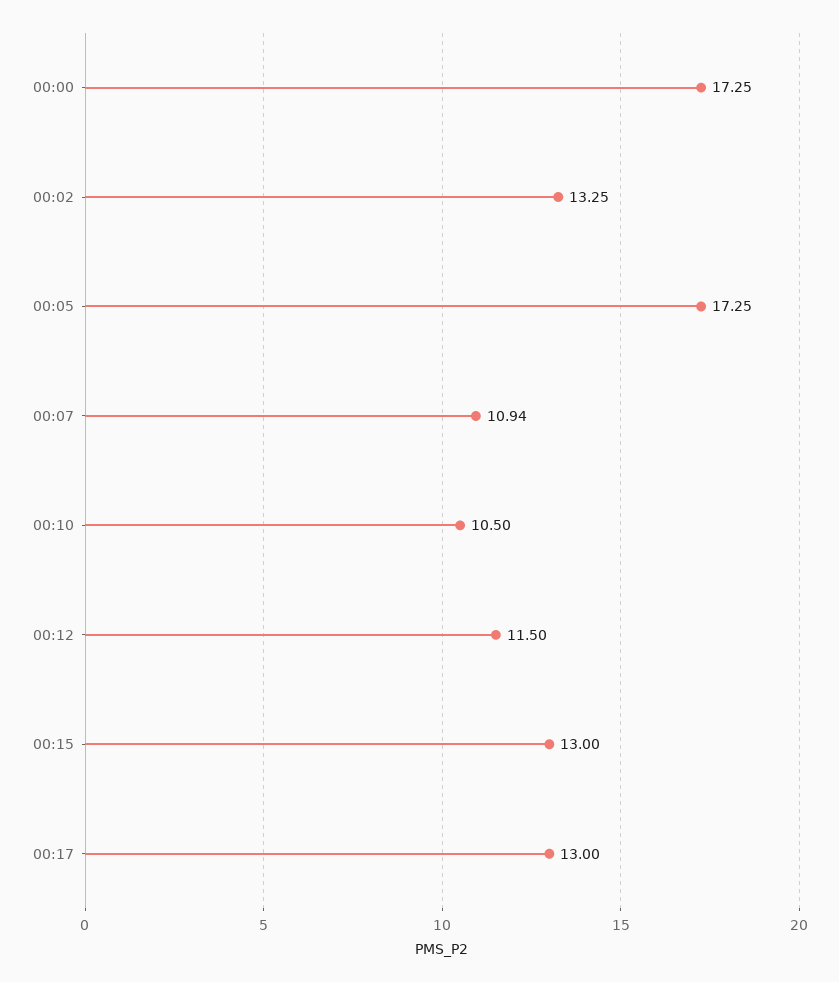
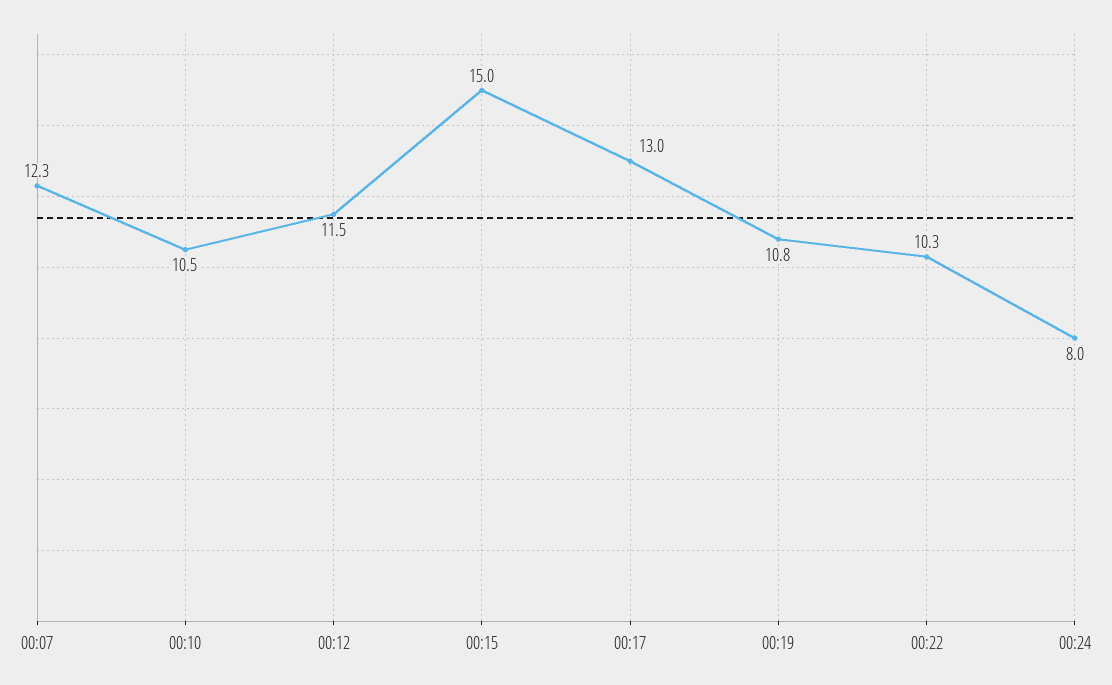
00:00: 17.25 -> none
00:02: 13.25 -> none
00:05: 17.25 -> none
00:07: 10.94 -> 12.3
00:15: 13 -> 15
00:19: none -> 10.8
00:22: none -> 10.3
00:24: none -> 8

